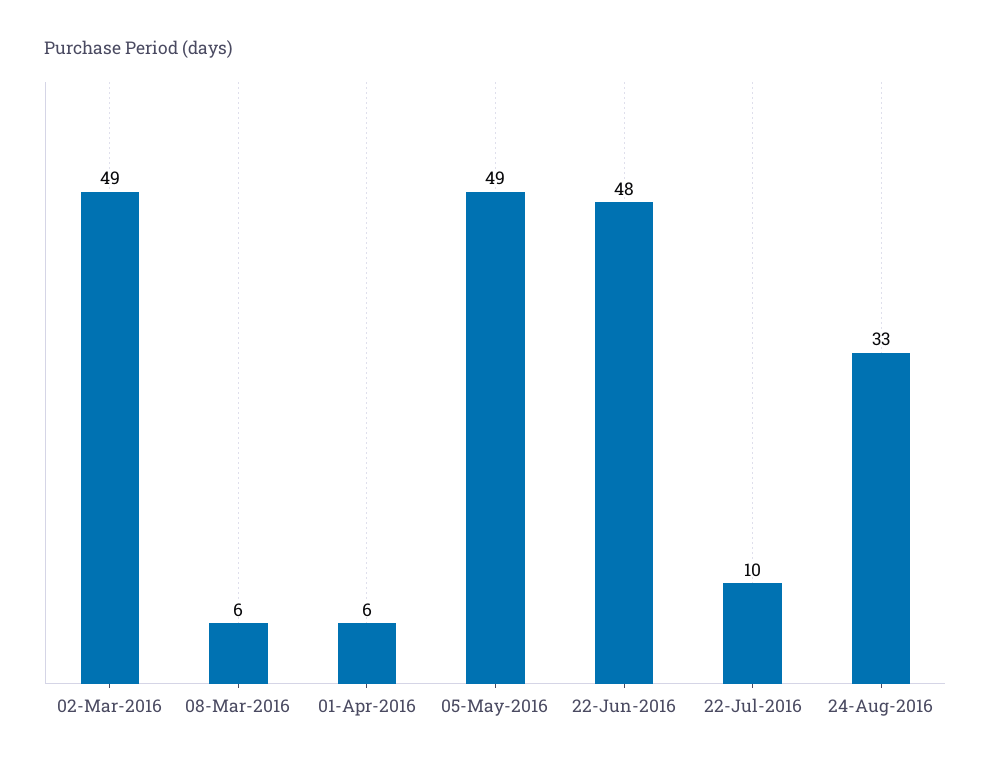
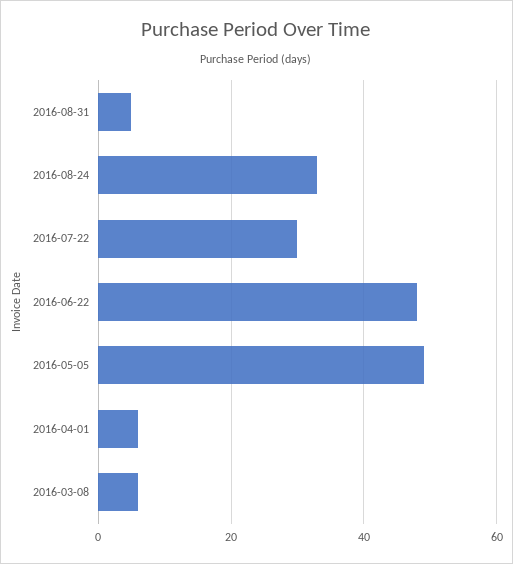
02-Mar-2016: 49 -> none
22-Jul-2016: 10 -> 30
2016-08-31: none -> 5

